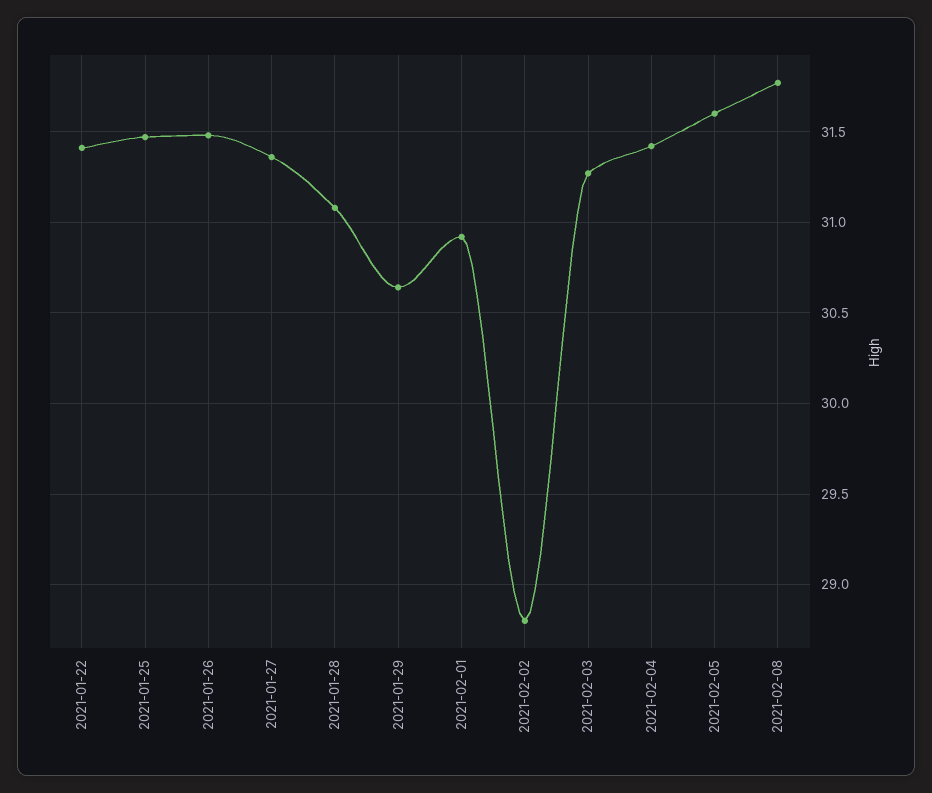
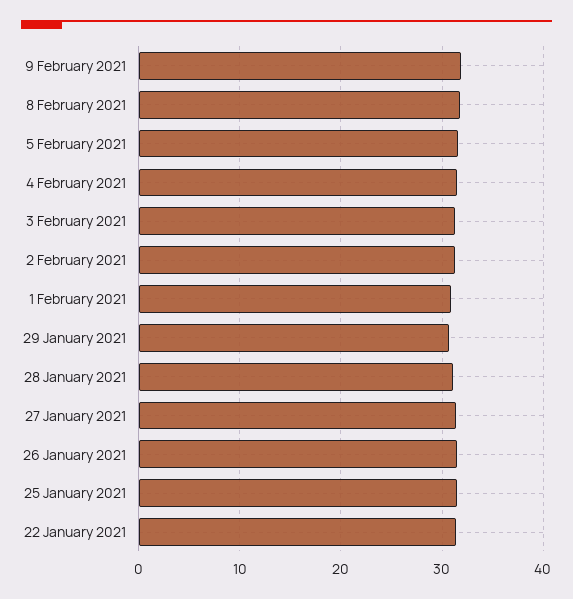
2021-02-02: 28.8 -> 31
9 February 2021: none -> 32

